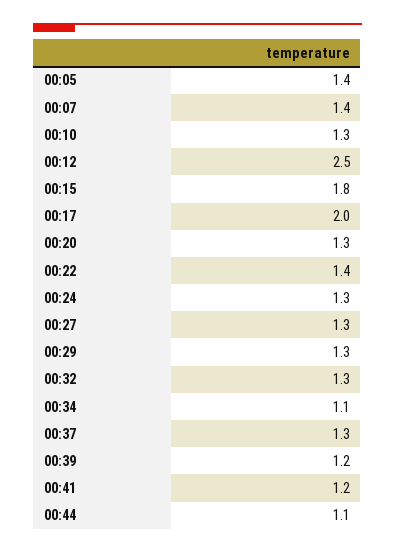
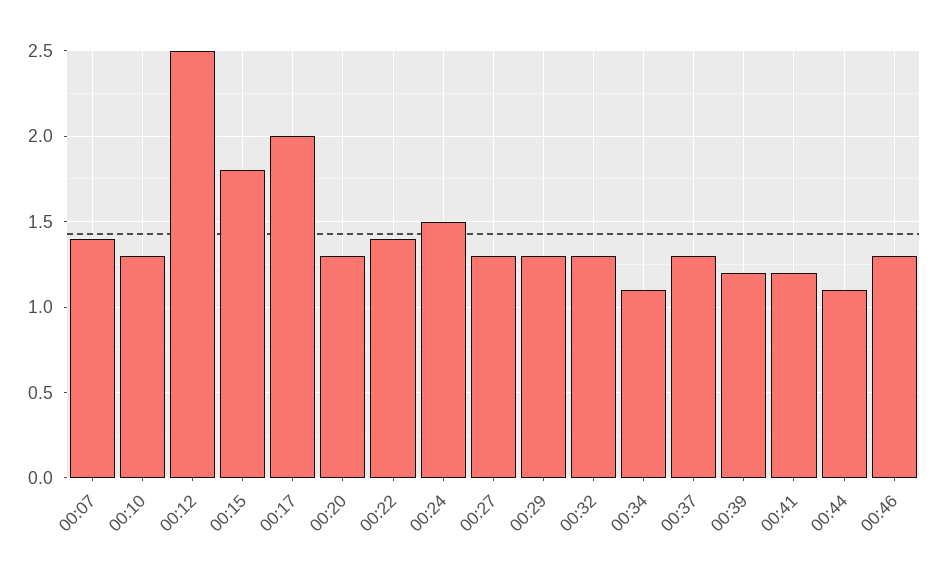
00:05: 1.4 -> none
00:24: 1.3 -> 1.5
00:46: none -> 1.3

